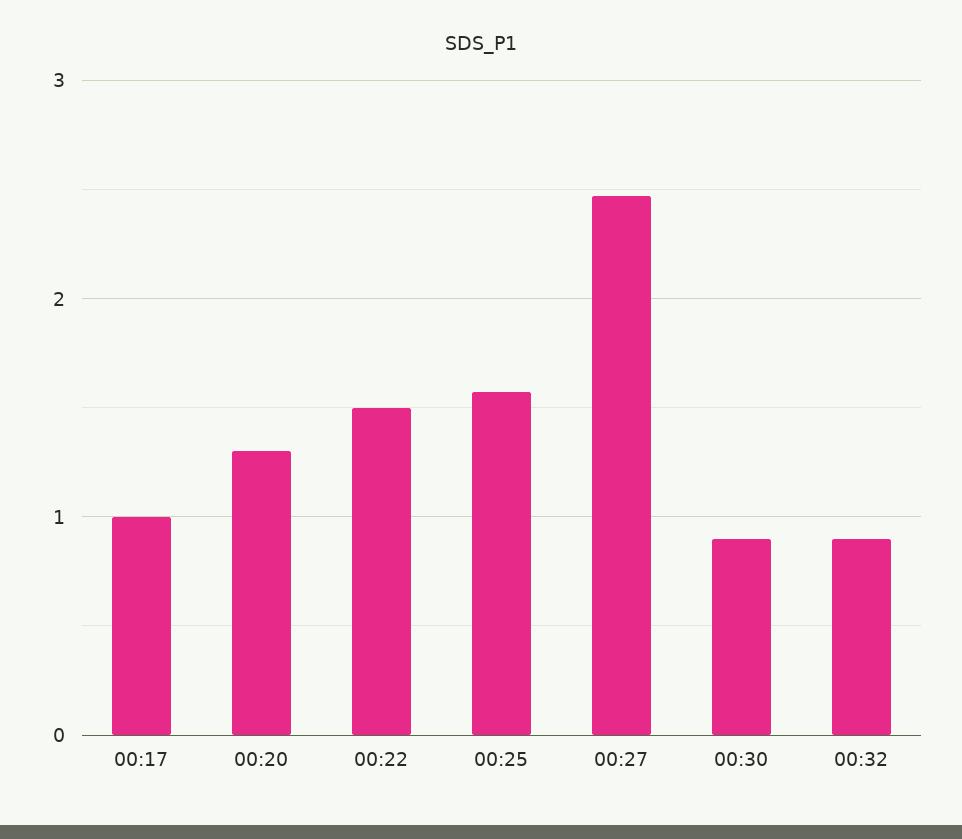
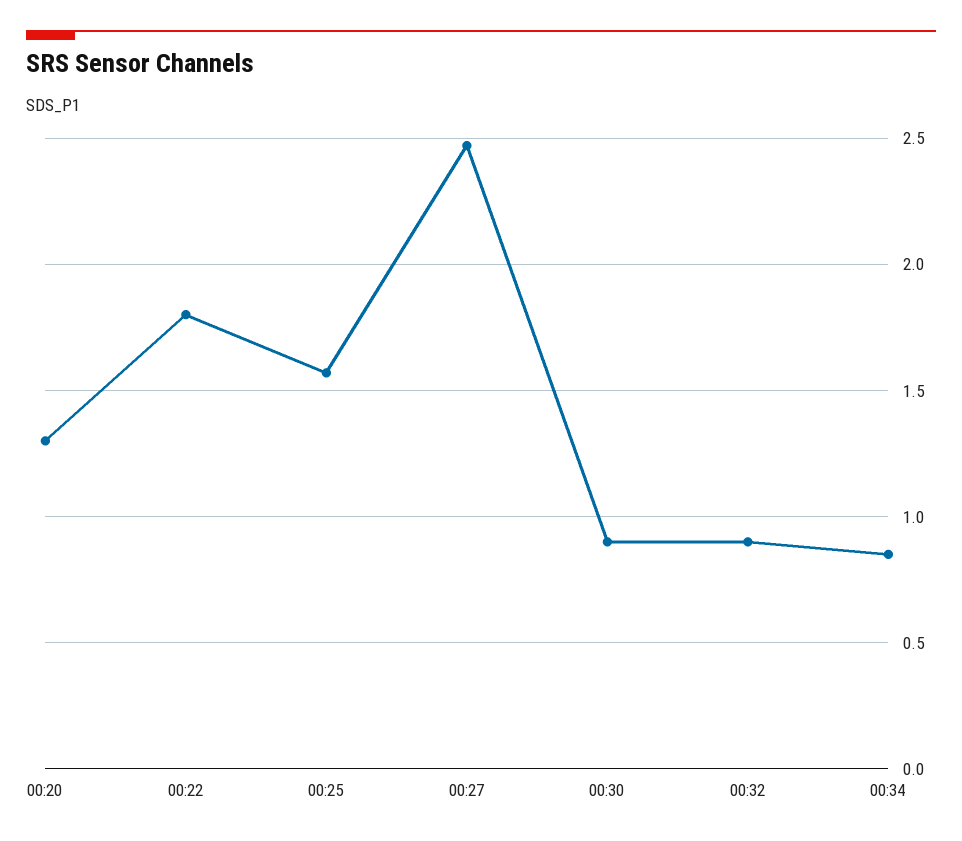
00:17: 1 -> none
00:22: 1.5 -> 1.8
00:34: none -> 0.85

